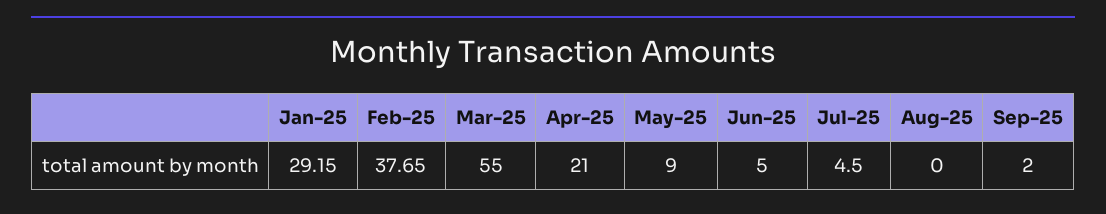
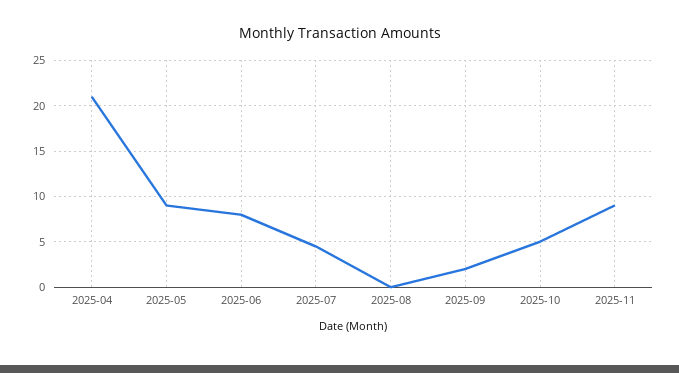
Jan-25: 29.15 -> none
Feb-25: 37.65 -> none
Mar-25: 55 -> none
Jun-25: 5 -> 8
2025-10: none -> 5
2025-11: none -> 9

